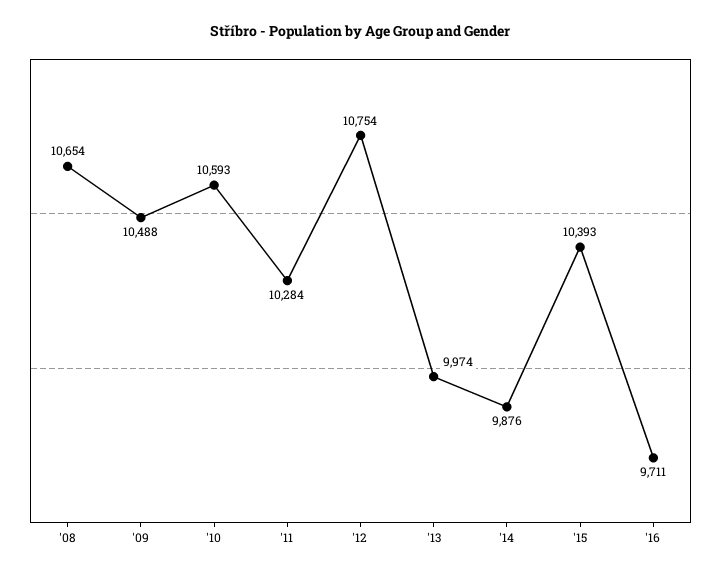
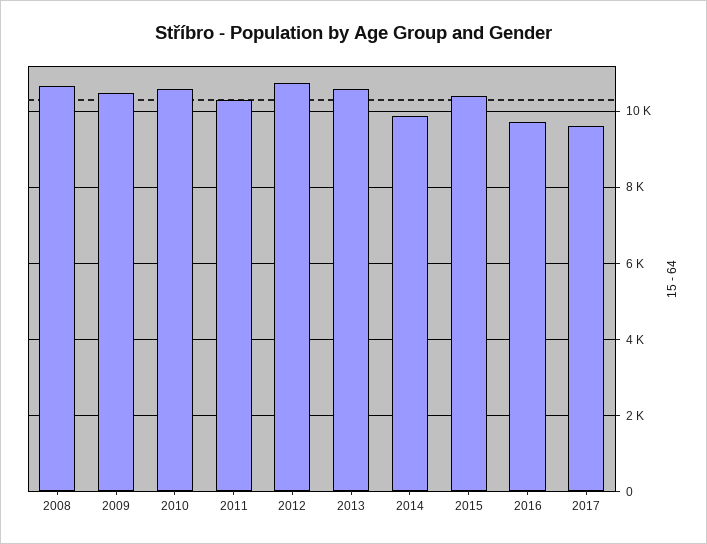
'13: 9974 -> 10600
2017: none -> 9600

